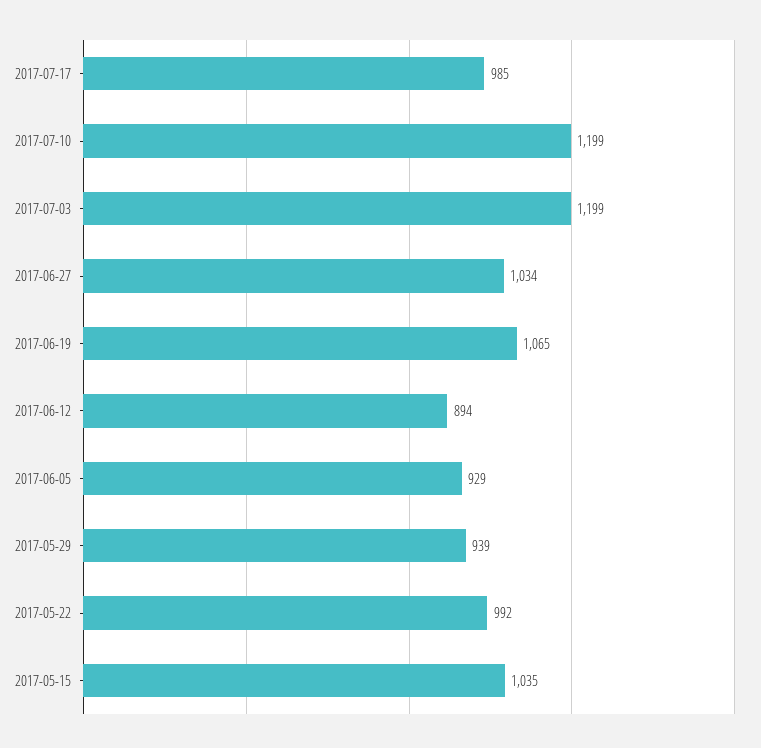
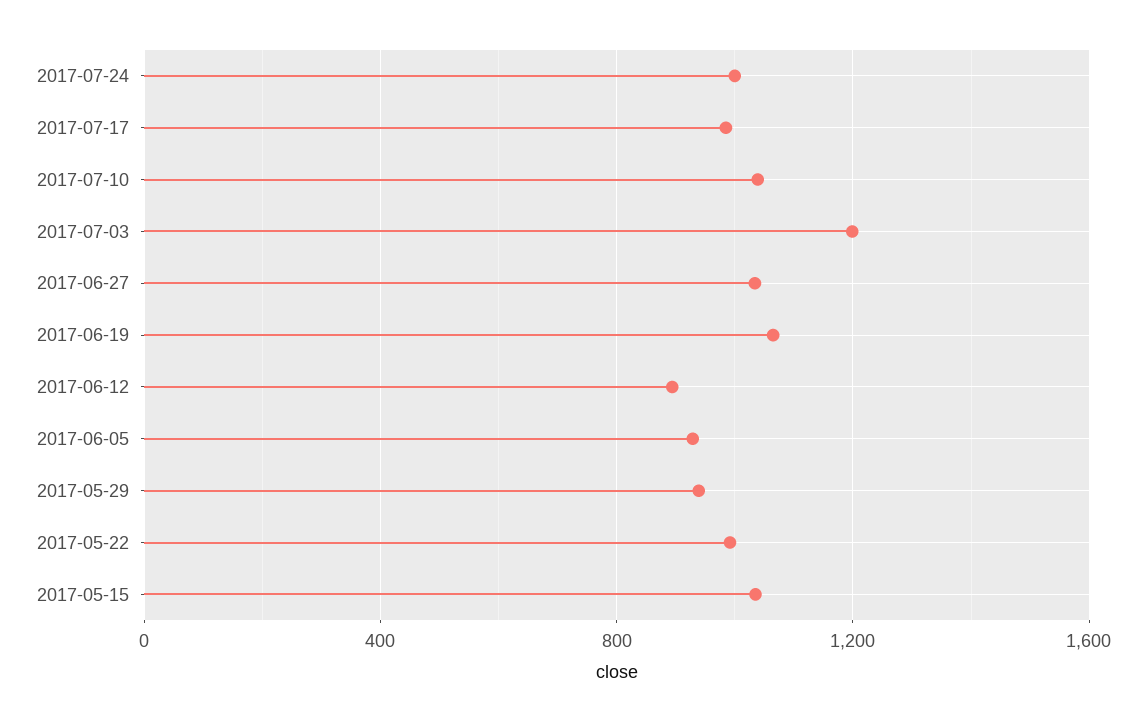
2017-07-10: 1199 -> 1050
2017-07-24: none -> 1000

